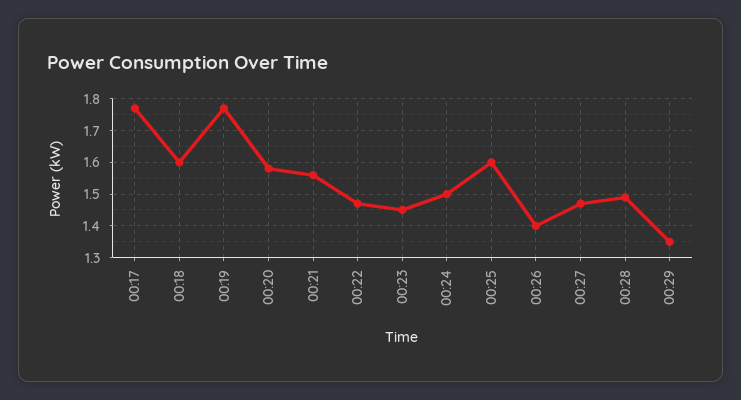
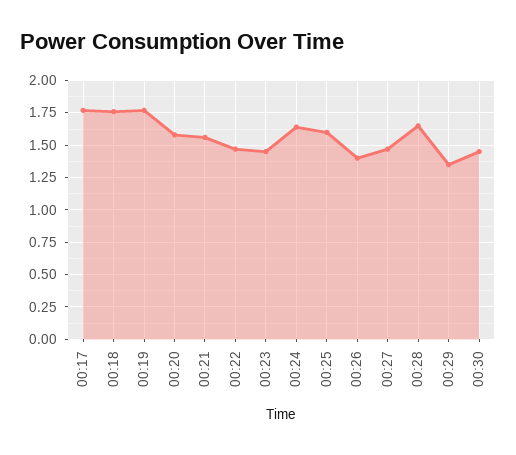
00:18: 1.6 -> 1.75
00:24: 1.5 -> 1.65
00:28: 1.5 -> 1.65
00:30: none -> 1.45

